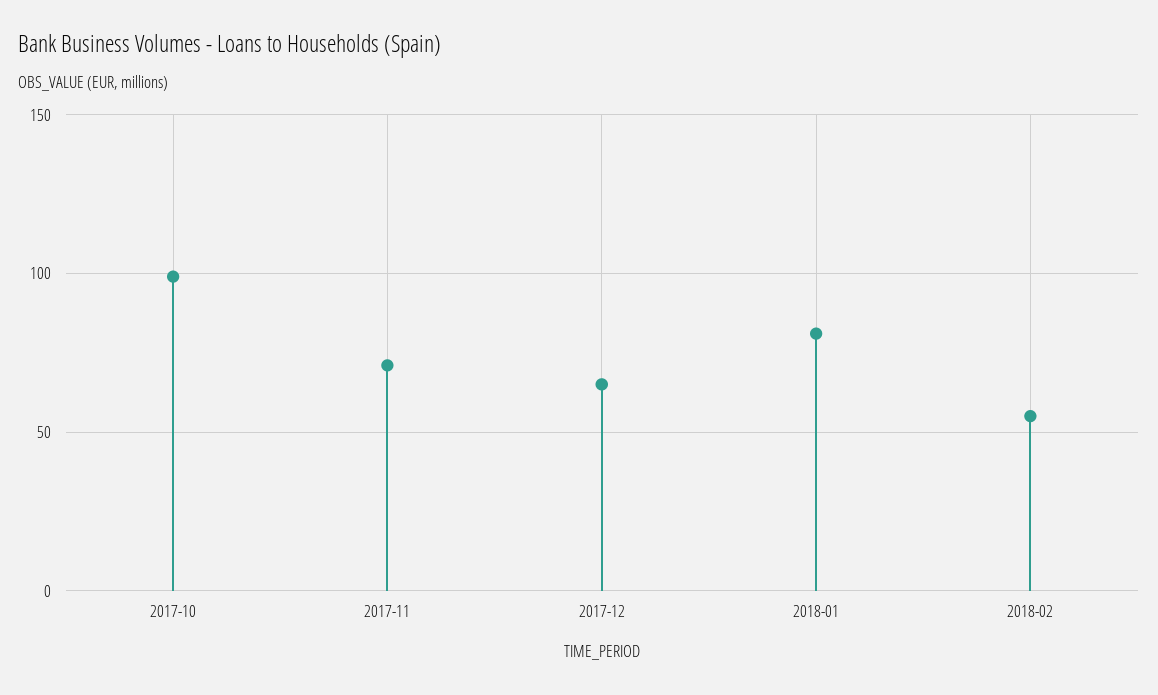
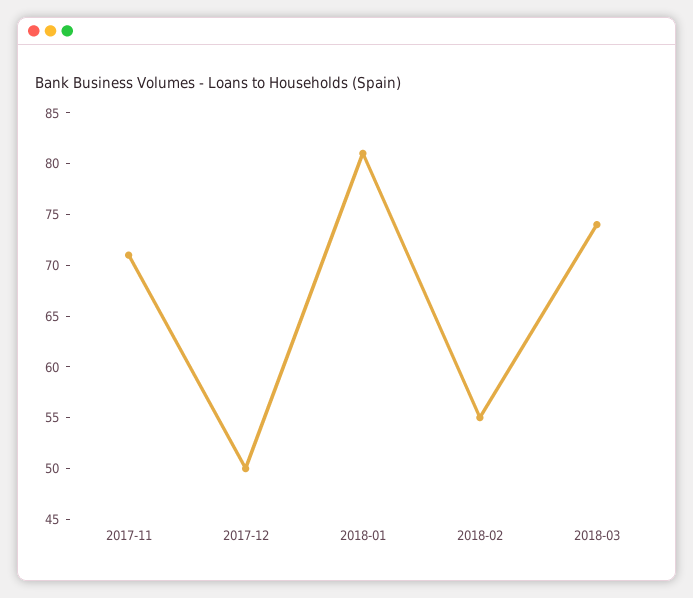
2017-10: 100 -> none
2017-12: 65 -> 50
2018-03: none -> 74

